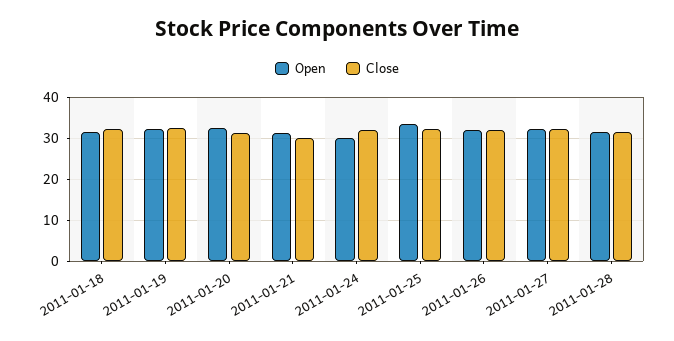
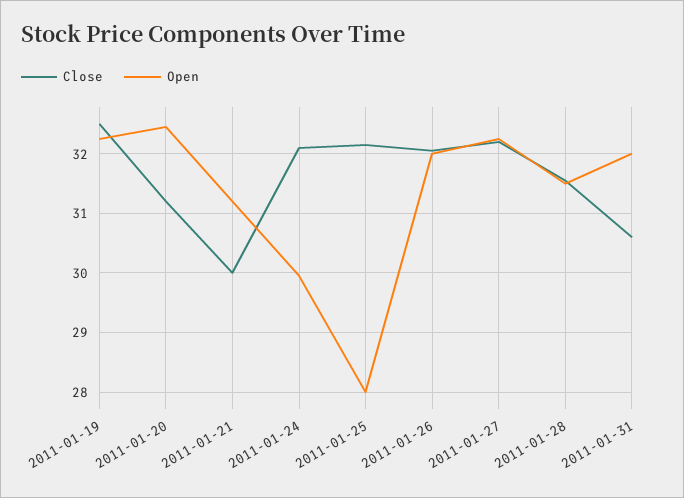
Open, 2011-01-18: 32 -> none
Close, 2011-01-18: 32 -> none
Open, 2011-01-25: 34 -> 28
Close, 2011-01-31: none -> 30.6
Open, 2011-01-31: none -> 32

